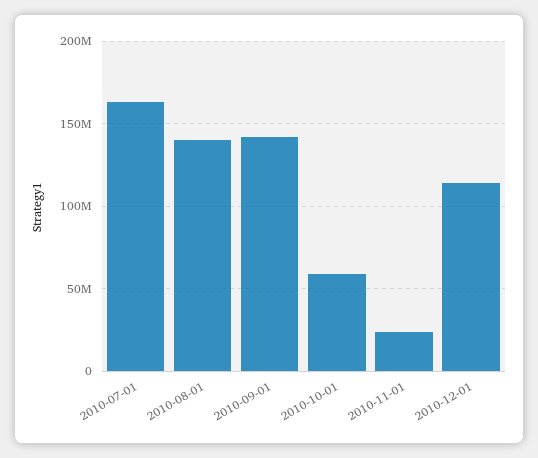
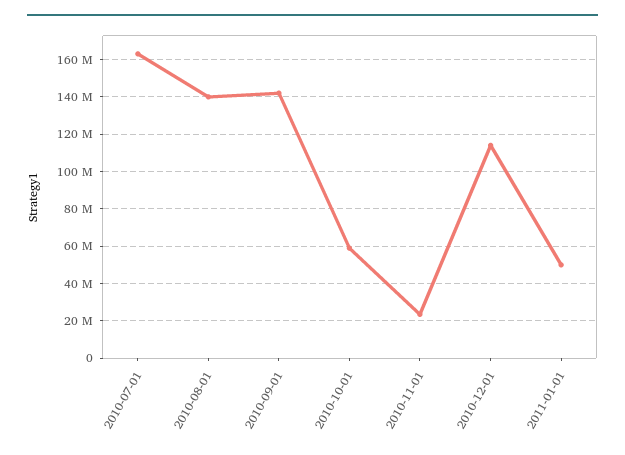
2011-01-01: none -> 50000000

